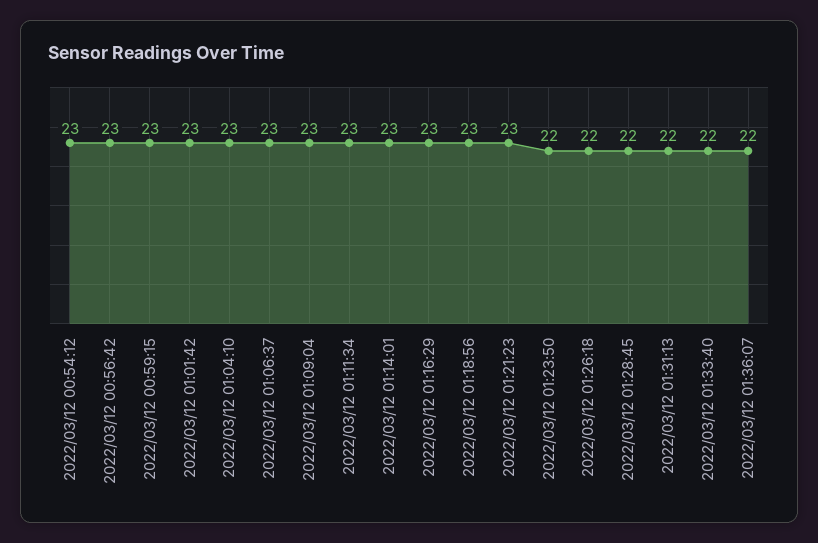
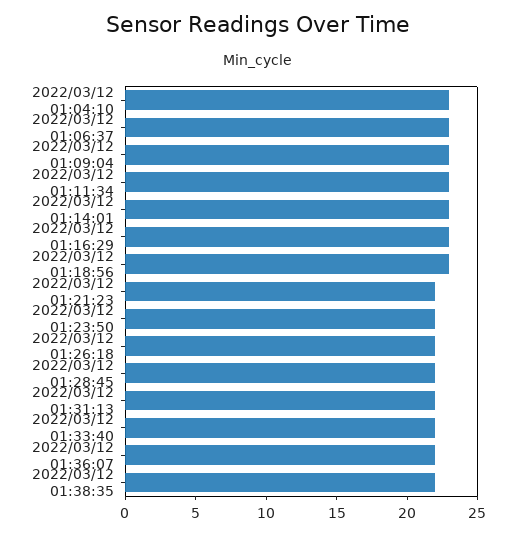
2022/03/12 00:54:12: 23 -> none
2022/03/12 00:56:42: 23 -> none
2022/03/12 00:59:15: 23 -> none
2022/03/12 01:01:42: 23 -> none
2022/03/12 01:21:23: 23 -> 22
2022/03/12 01:38:35: none -> 22

